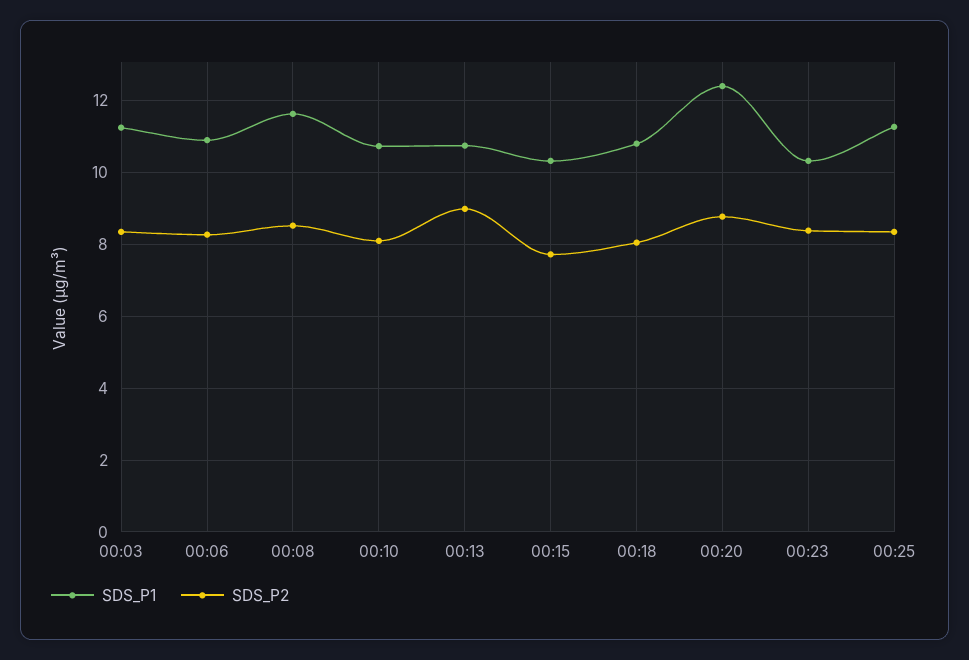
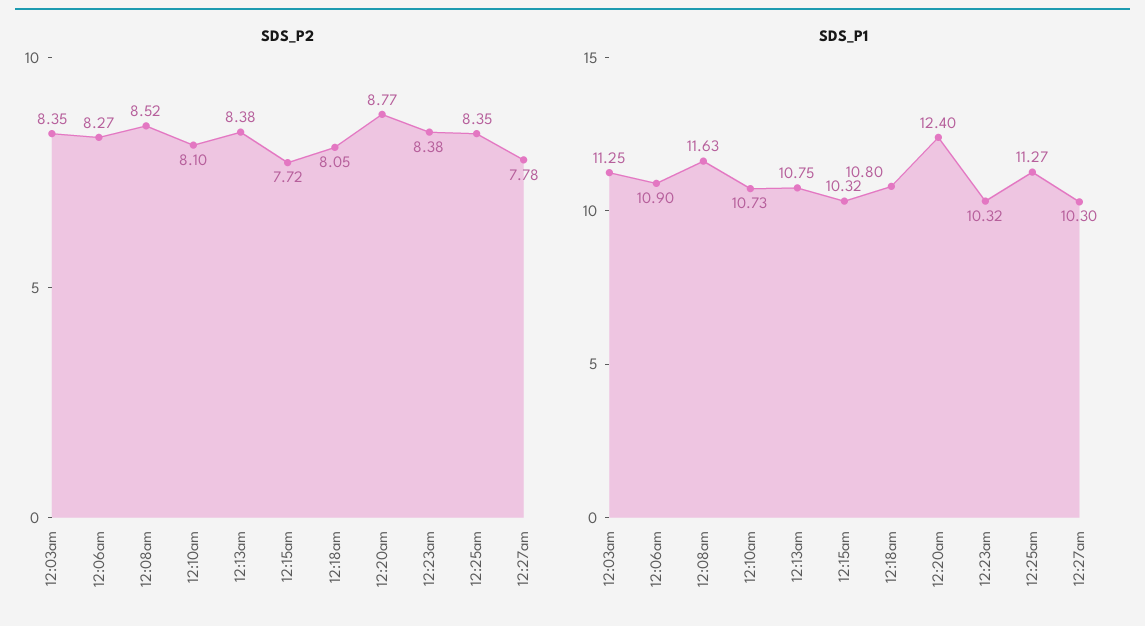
SDS_P2, 00:13: 9 -> 8.38
SDS_P2, 12:27am: none -> 7.78
SDS_P1, 12:27am: none -> 10.3

